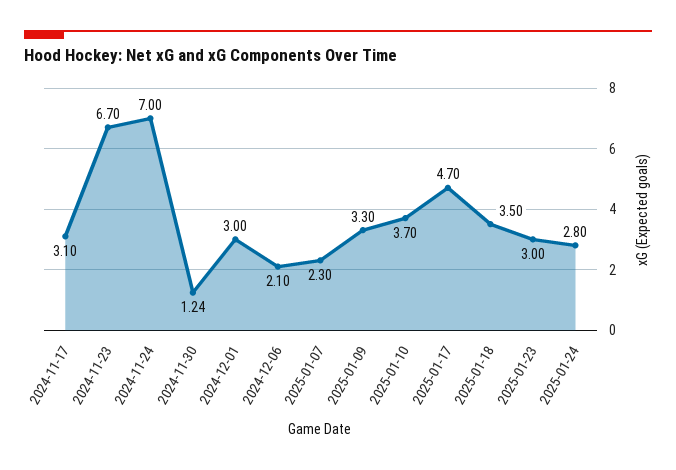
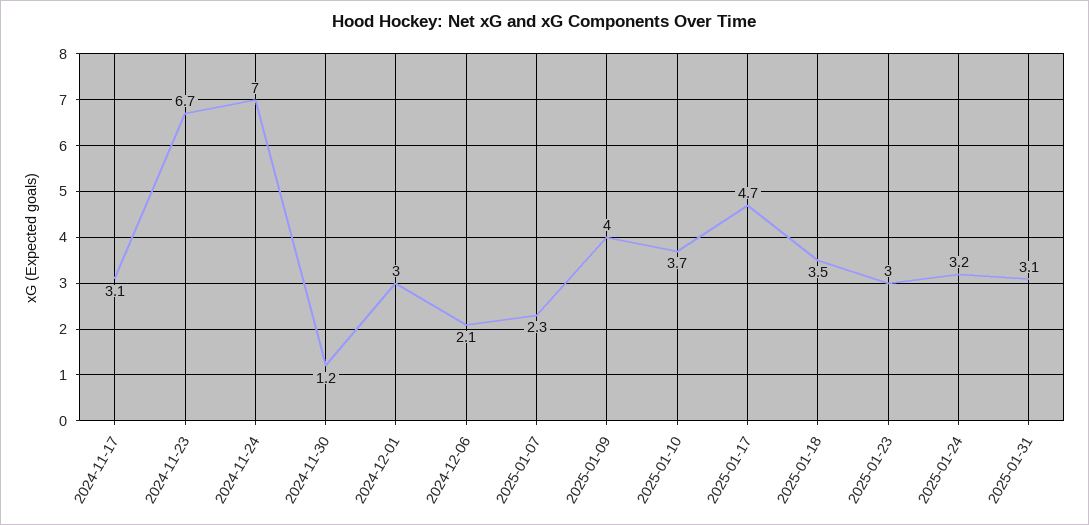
2025-01-09: 3.3 -> 4
2025-01-24: 2.8 -> 3.2
2025-01-31: none -> 3.1

